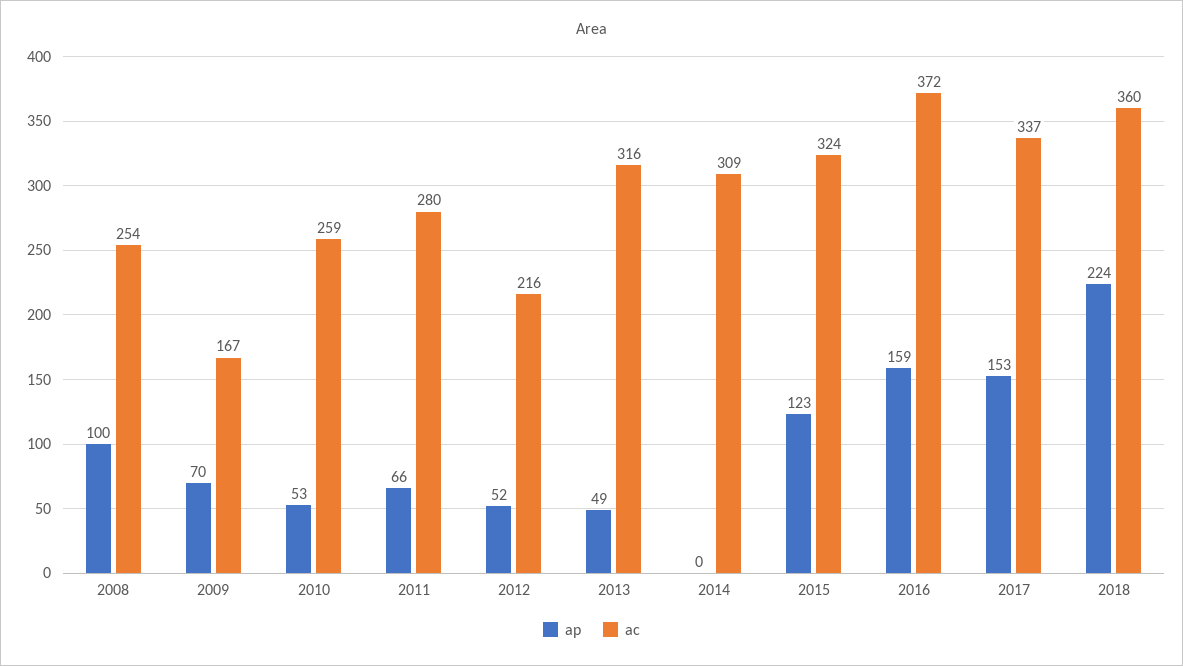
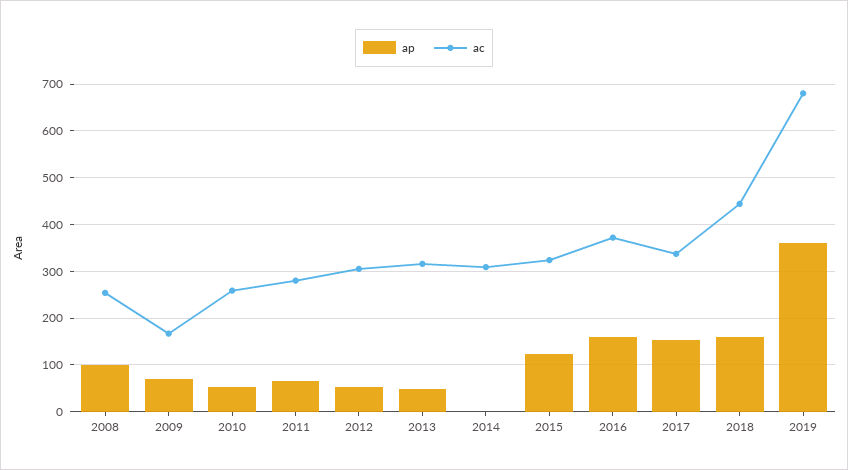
ac, 2012: 216 -> 300
ap, 2018: 224 -> 160
ac, 2018: 360 -> 440
ap, 2019: none -> 360
ac, 2019: none -> 680

